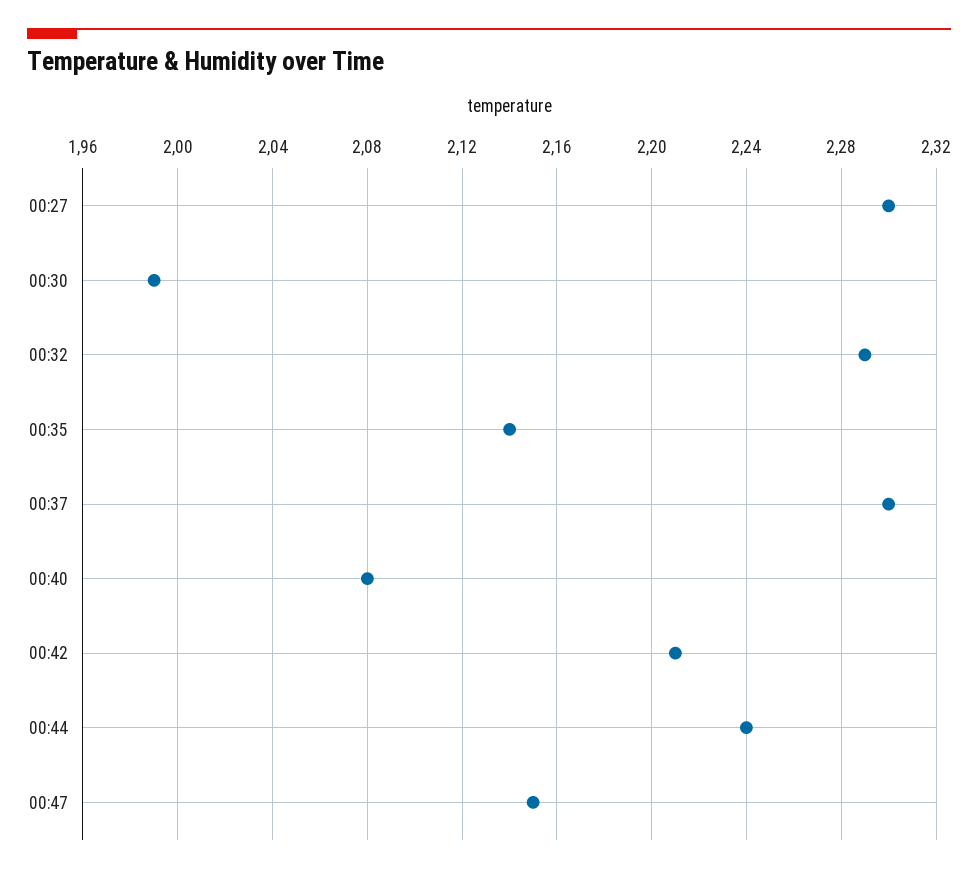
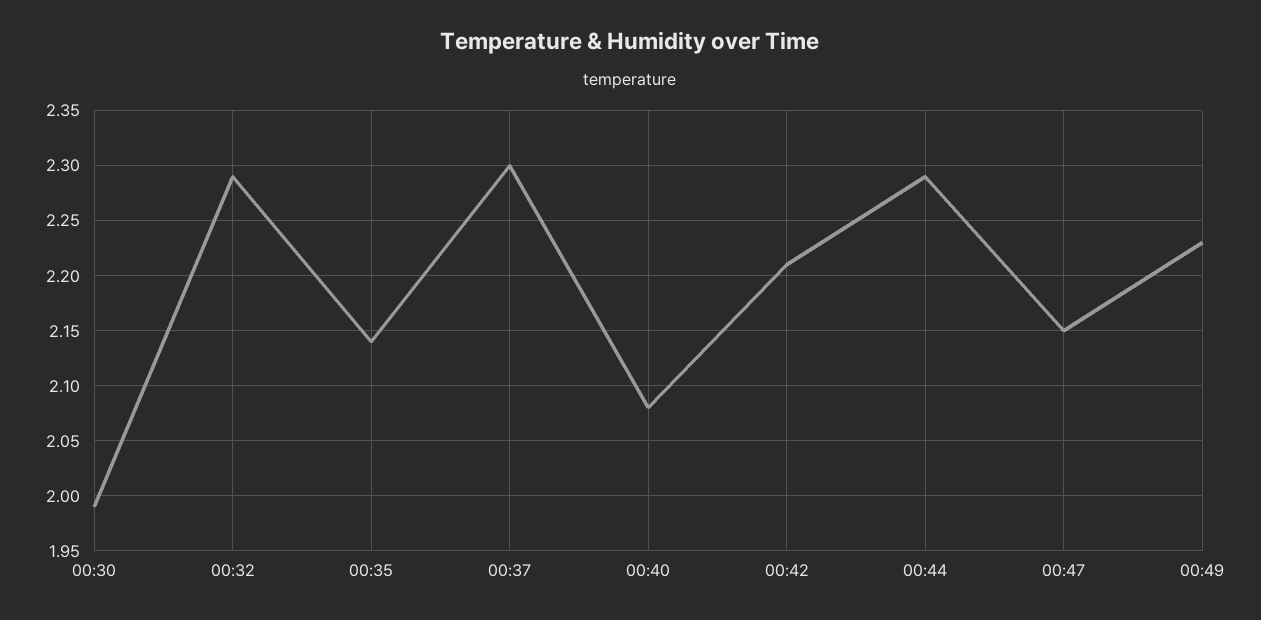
00:27: 2.3 -> none
00:44: 2.24 -> 2.29
00:49: none -> 2.23

